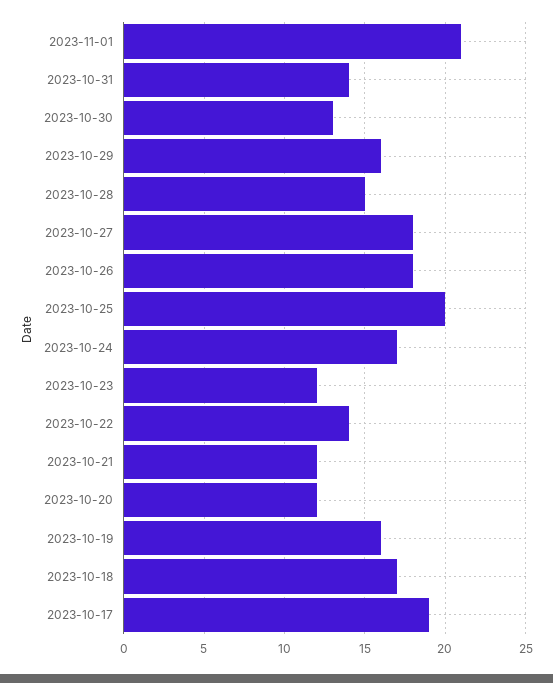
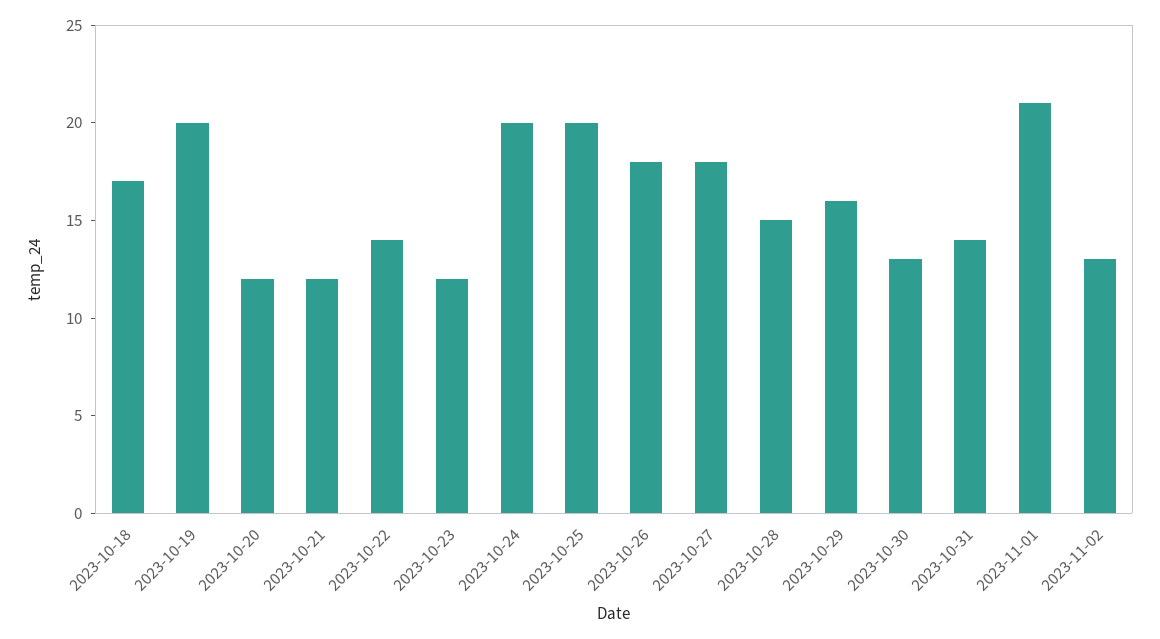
2023-10-24: 17 -> 20
2023-10-19: 16 -> 20
2023-10-17: 19 -> none
2023-11-02: none -> 13

